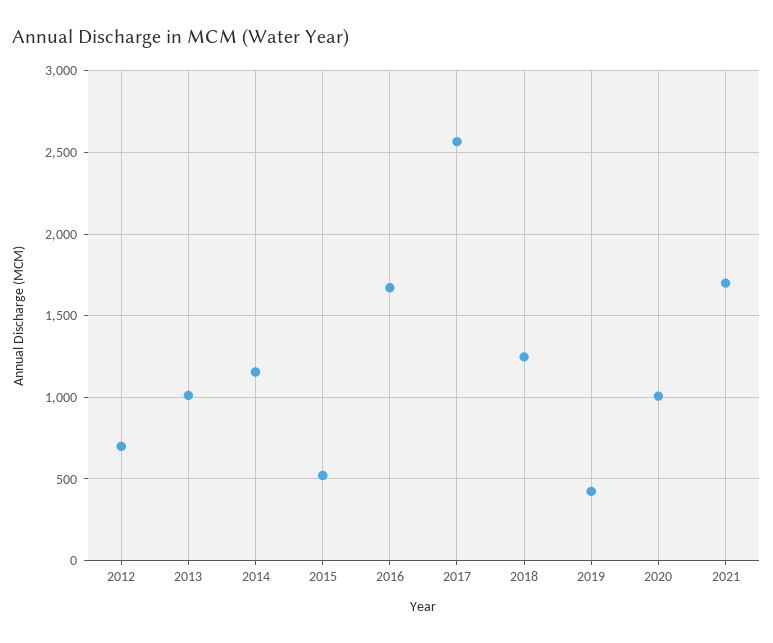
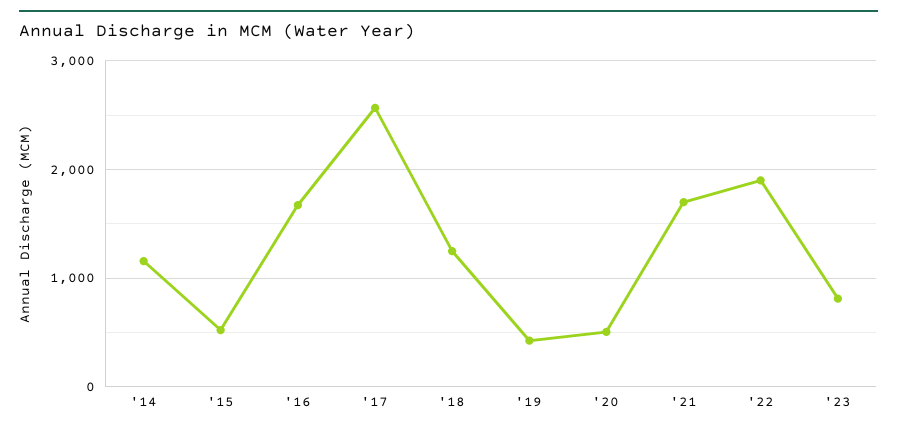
2012: 700 -> none
2013: 1000 -> none
2020: 1000 -> 500
'22: none -> 1900
'23: none -> 800

